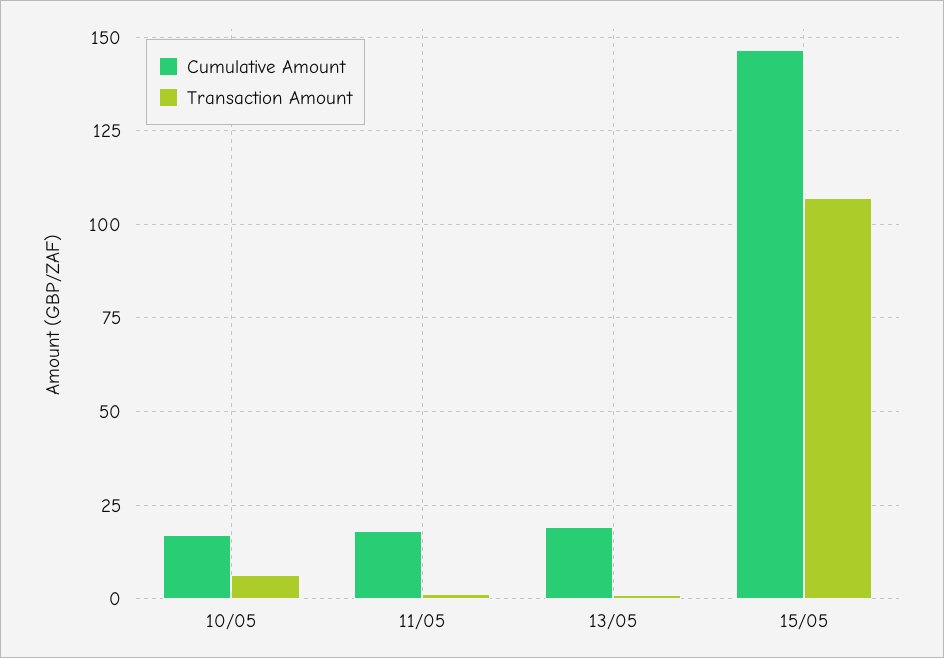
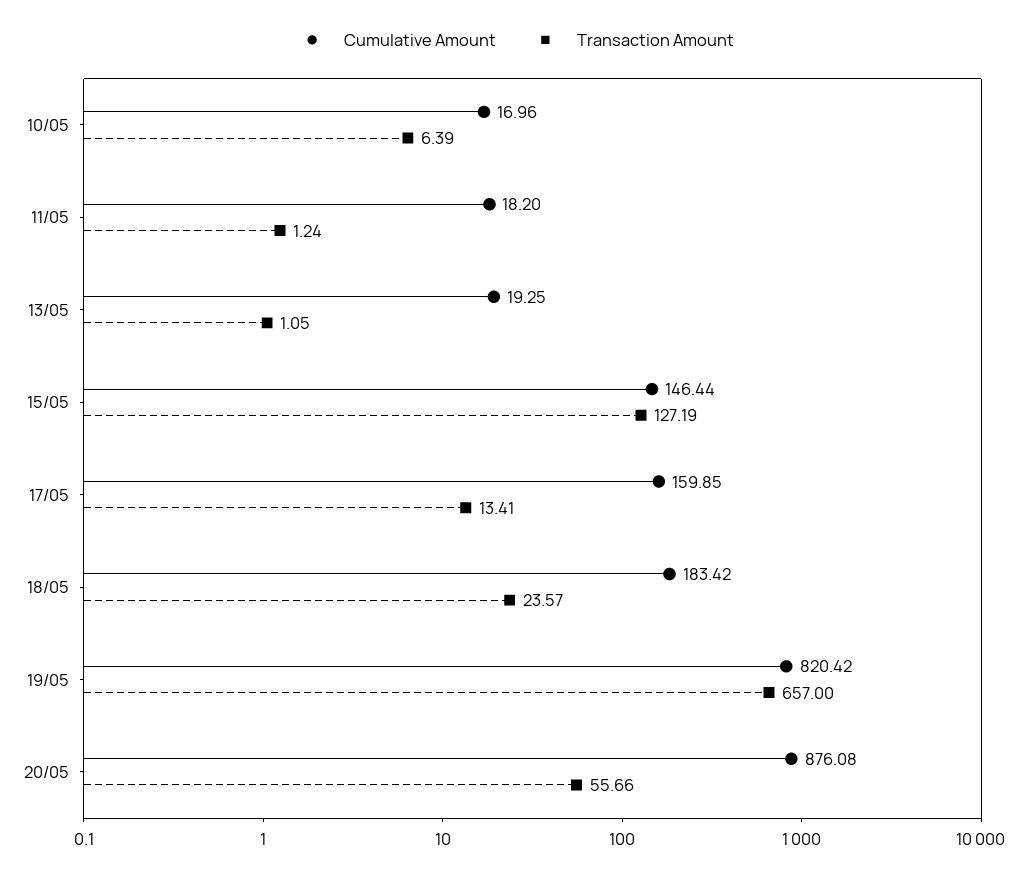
Transaction Amount, 15/05: 107.5 -> 127.19
Cumulative Amount, 17/05: none -> 159.85
Transaction Amount, 17/05: none -> 13.41
Cumulative Amount, 18/05: none -> 183.42
Transaction Amount, 18/05: none -> 23.57
Cumulative Amount, 19/05: none -> 820.42
Transaction Amount, 19/05: none -> 657
Cumulative Amount, 20/05: none -> 876.08
Transaction Amount, 20/05: none -> 55.66

